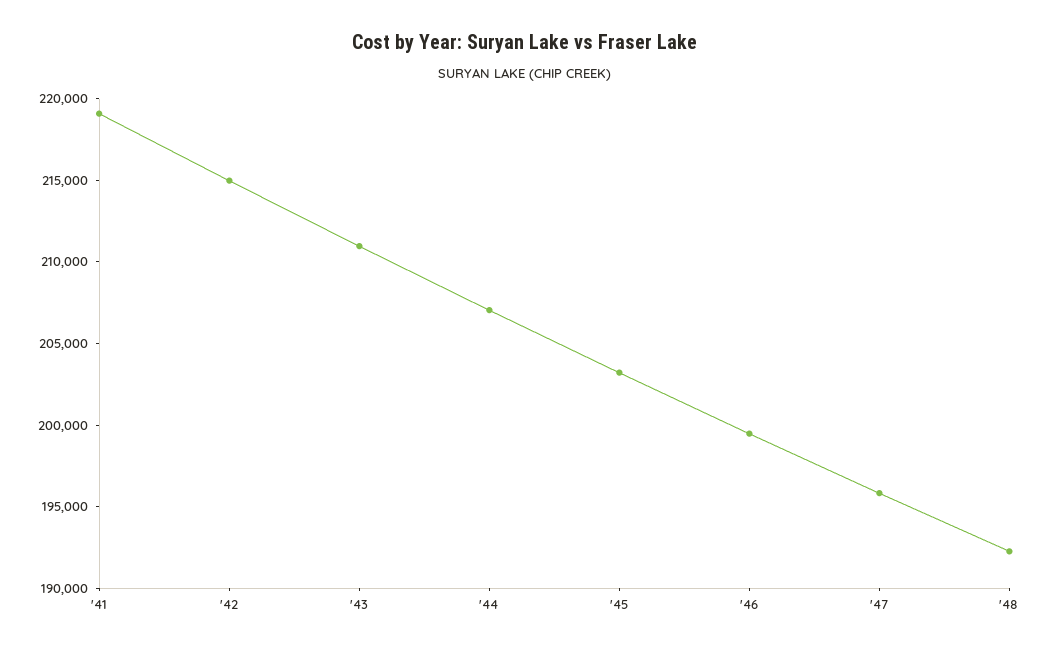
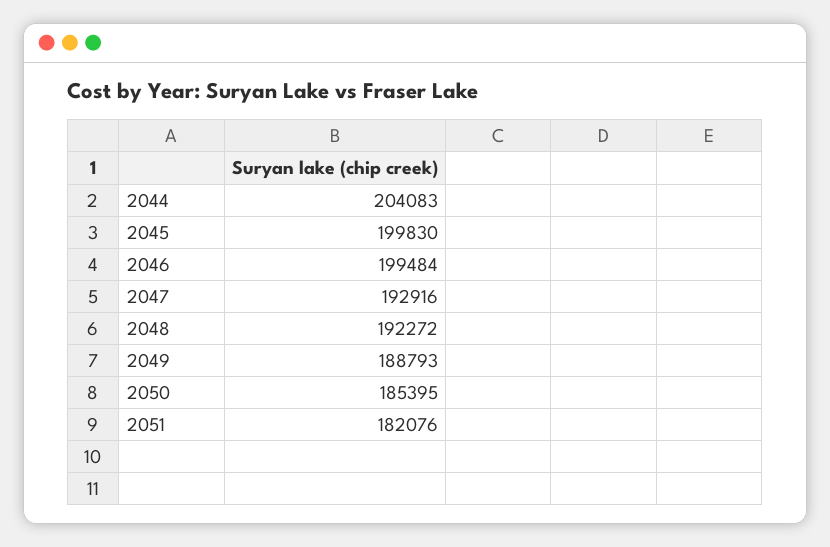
'41: 219000 -> none
'42: 215000 -> none
'43: 211000 -> none
'44: 207000 -> 204083
'45: 203000 -> 199830
'47: 196000 -> 192916
2049: none -> 188793
2050: none -> 185395
2051: none -> 182076

